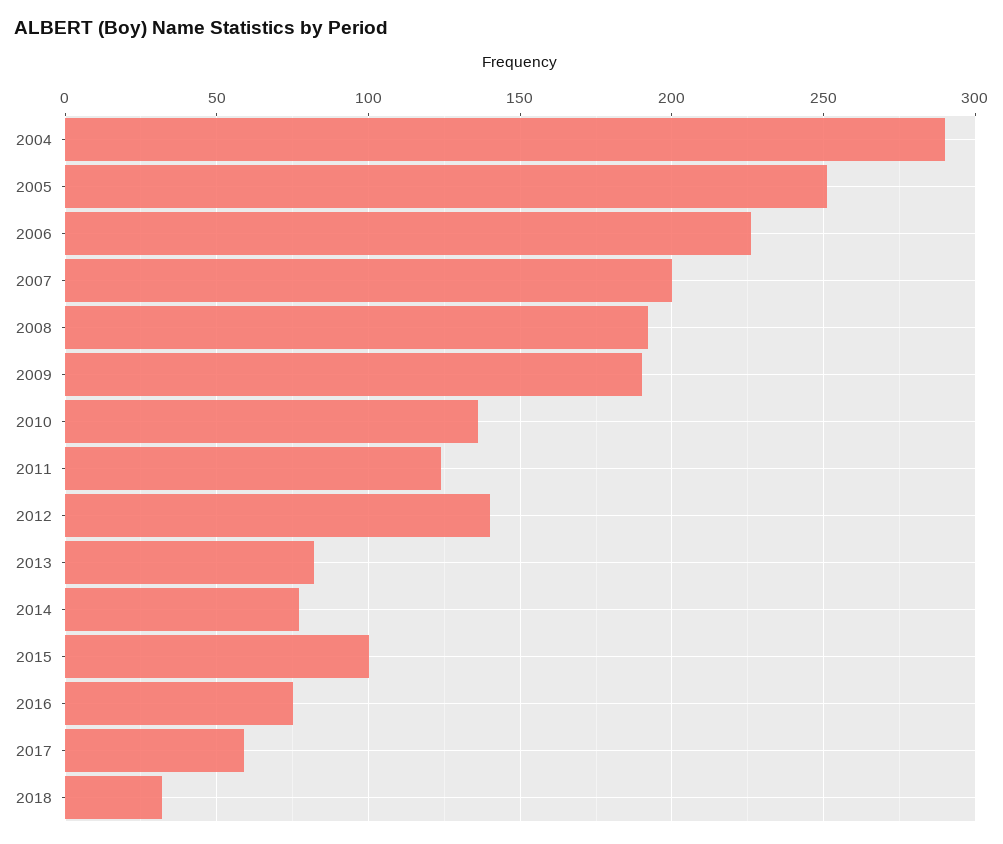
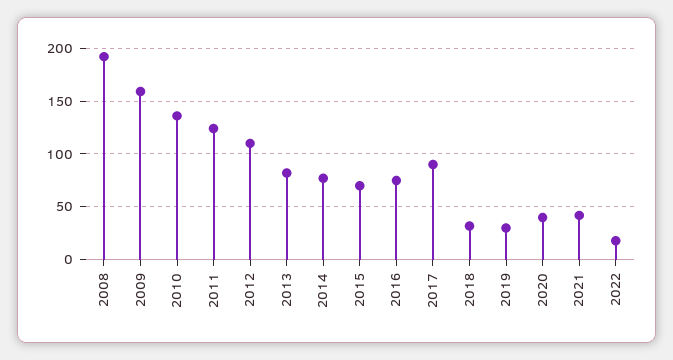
2004: 290 -> none
2005: 250 -> none
2006: 225 -> none
2007: 200 -> none
2009: 190 -> 160
2012: 140 -> 110
2015: 100 -> 70
2017: 60 -> 90
2019: none -> 30
2020: none -> 40
2021: none -> 40
2022: none -> 20

